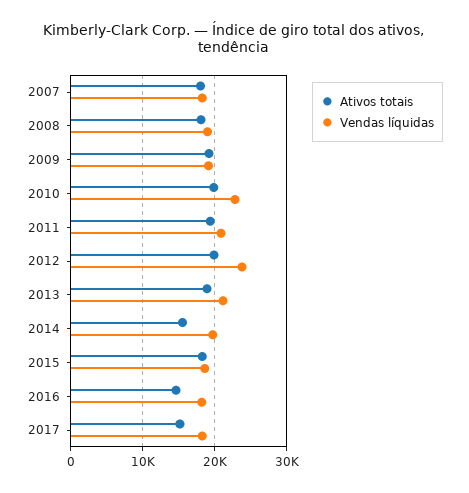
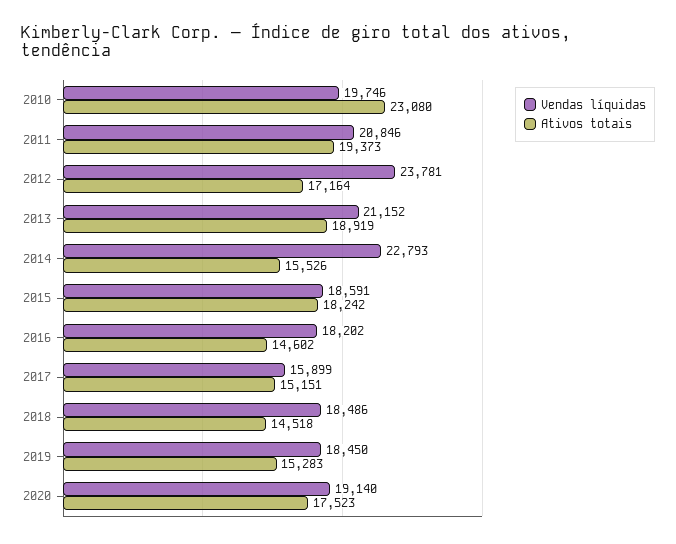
Ativos totais, 2007: 18000 -> none
Vendas líquidas, 2007: 18000 -> none
Ativos totais, 2008: 18000 -> none
Vendas líquidas, 2008: 19000 -> none
Ativos totais, 2009: 19000 -> none
Vendas líquidas, 2009: 19000 -> none
Ativos totais, 2010: 20000 -> 23080
Vendas líquidas, 2010: 23000 -> 19746
Ativos totais, 2012: 20000 -> 17164
Vendas líquidas, 2014: 20000 -> 22793
Vendas líquidas, 2017: 18000 -> 15899
Vendas líquidas, 2018: none -> 18486
Ativos totais, 2018: none -> 14518
Vendas líquidas, 2019: none -> 18450
Ativos totais, 2019: none -> 15283
Vendas líquidas, 2020: none -> 19140
Ativos totais, 2020: none -> 17523

